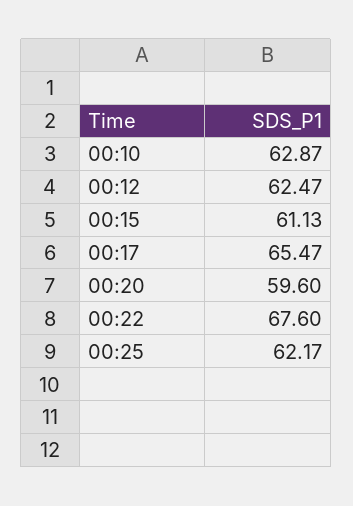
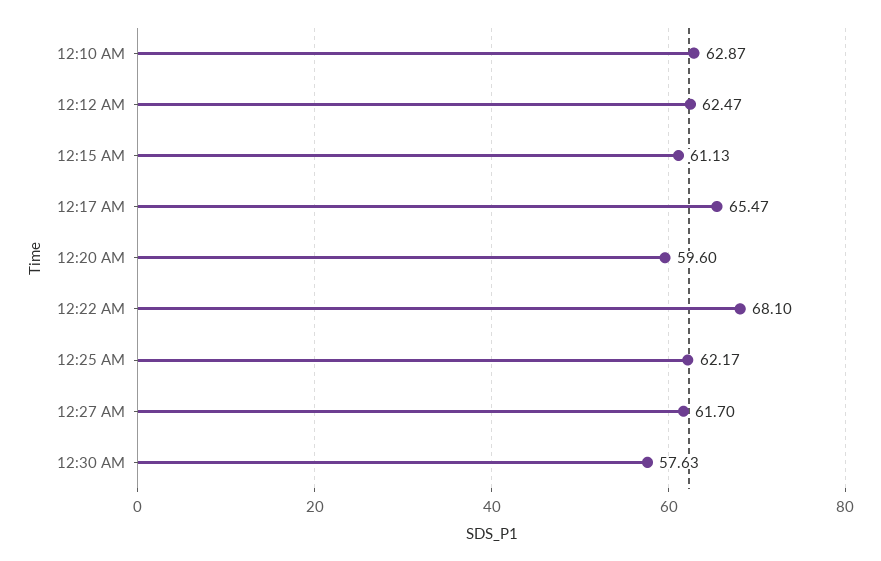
00:22: 67.6 -> 68.1
12:27 AM: none -> 61.7
12:30 AM: none -> 57.63

